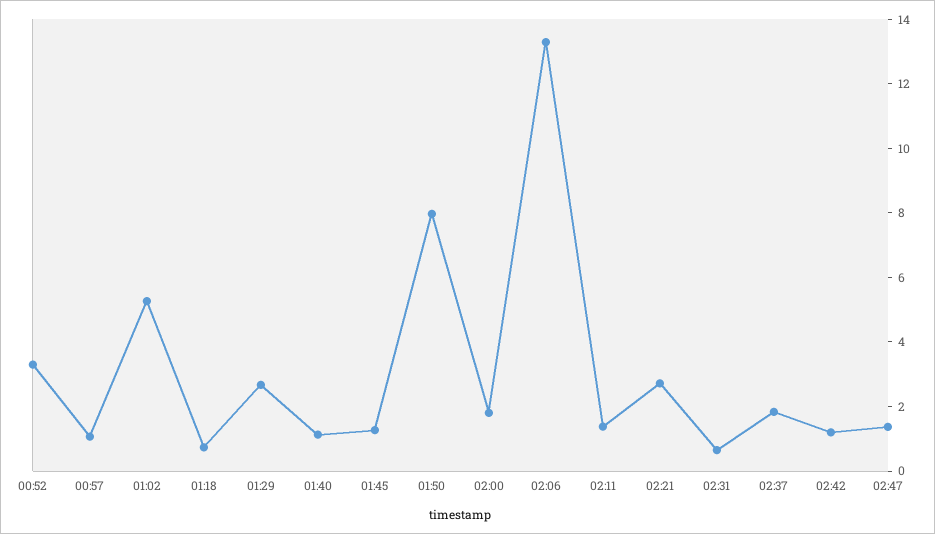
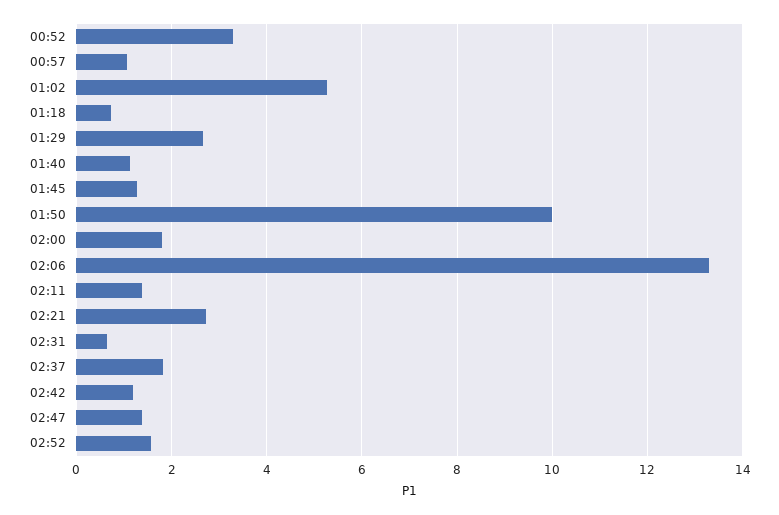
01:50: 8 -> 10
02:52: none -> 1.6

